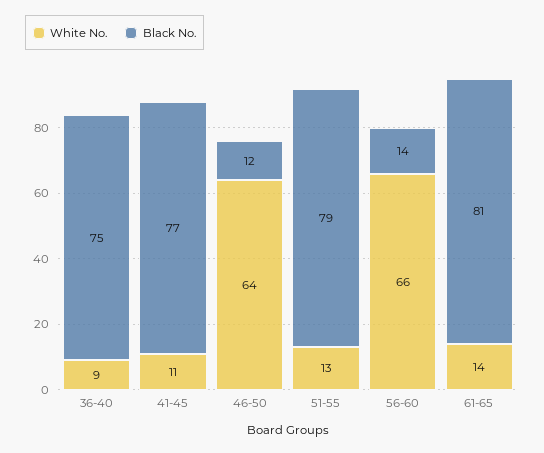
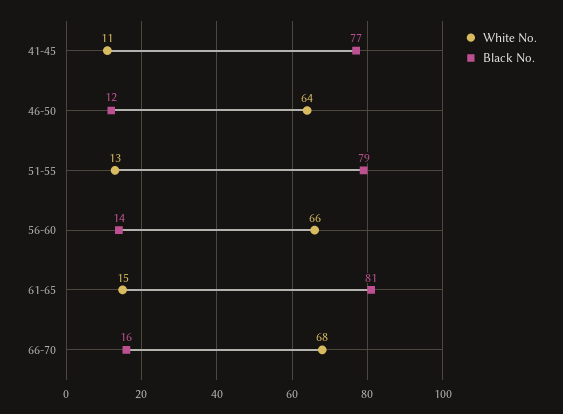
White No., 36-40: 9 -> none
Black No., 36-40: 75 -> none
White No., 61-65: 14 -> 15
White No., 66-70: none -> 68
Black No., 66-70: none -> 16

